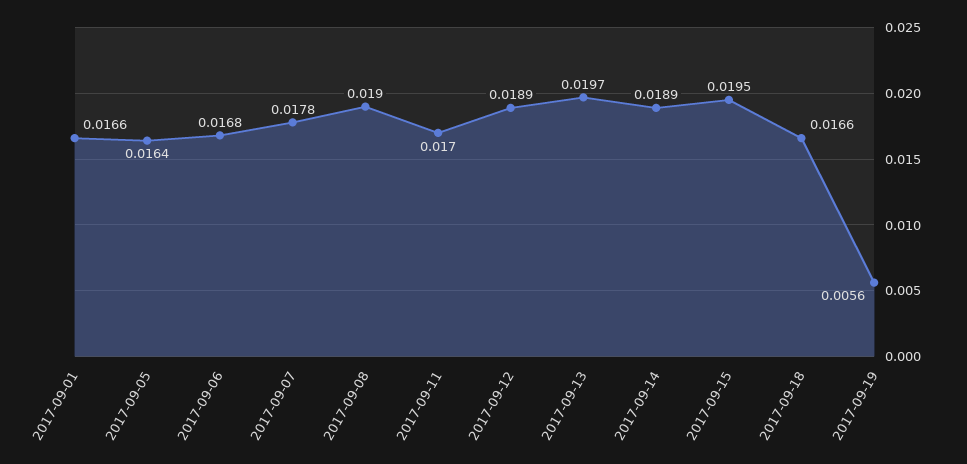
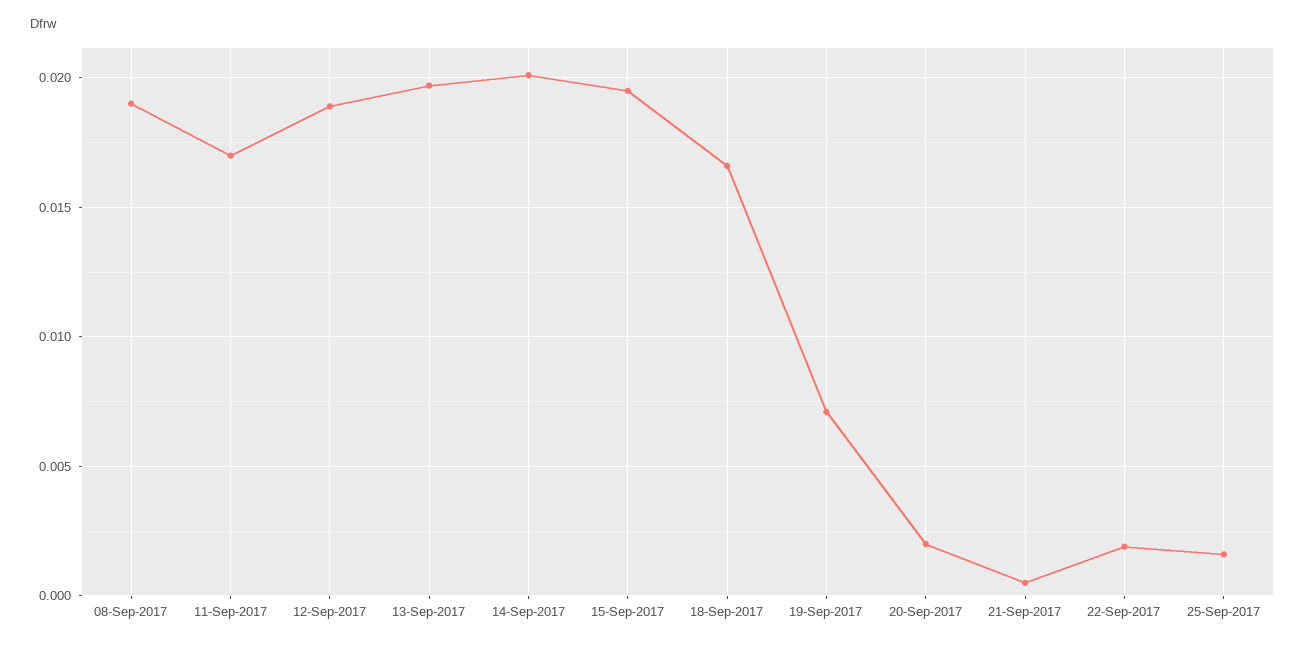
2017-09-01: 0.0166 -> none
2017-09-05: 0.0164 -> none
2017-09-06: 0.0168 -> none
2017-09-07: 0.0178 -> none
2017-09-14: 0.0189 -> 0.02
2017-09-19: 0.0056 -> 0.007
20-Sep-2017: none -> 0.002
21-Sep-2017: none -> 0.0005
22-Sep-2017: none -> 0.002
25-Sep-2017: none -> 0.0015

